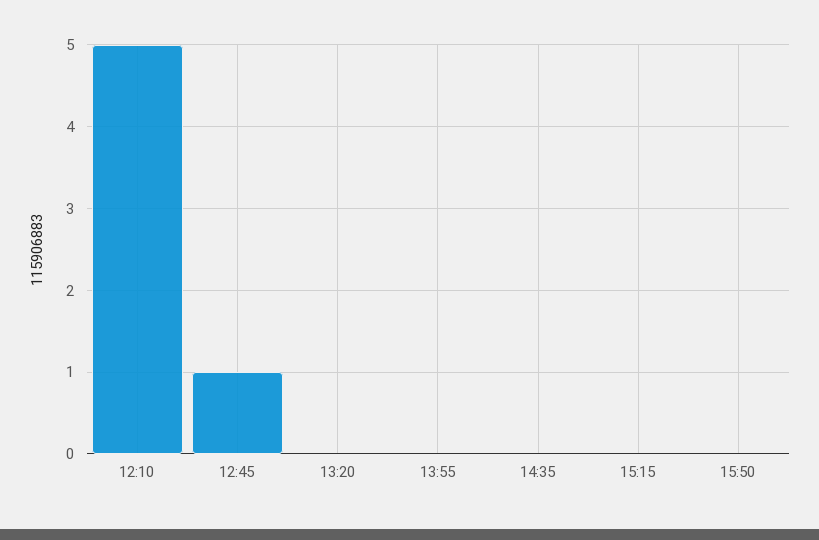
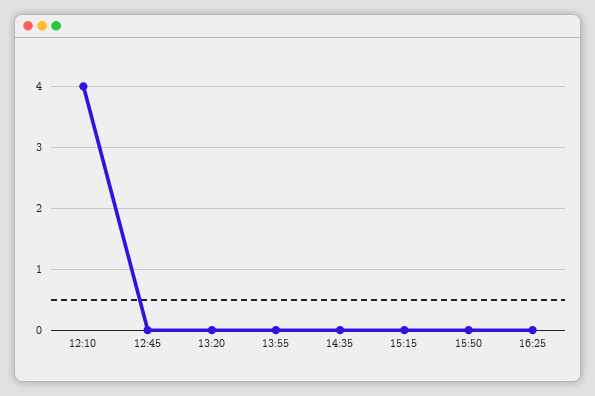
12:10: 5 -> 4
12:45: 1 -> 0
16:25: none -> 0

